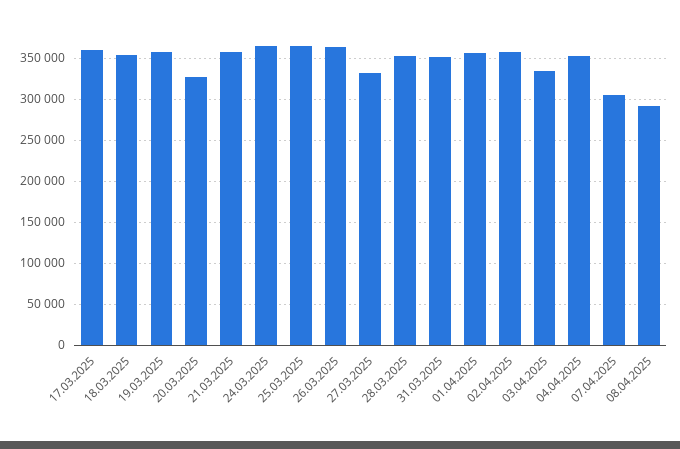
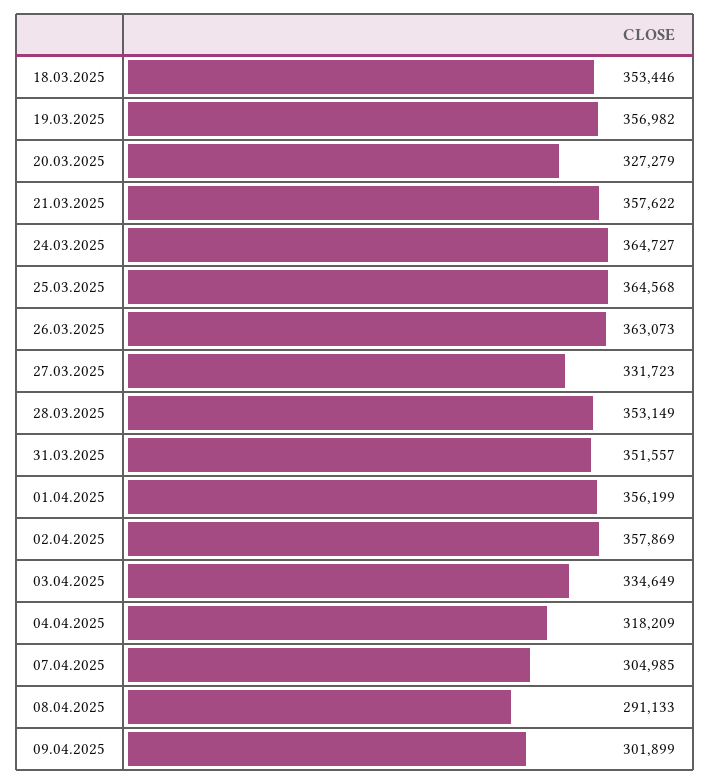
17.03.2025: 360000 -> none
04.04.2025: 350000 -> 318209
09.04.2025: none -> 301899

